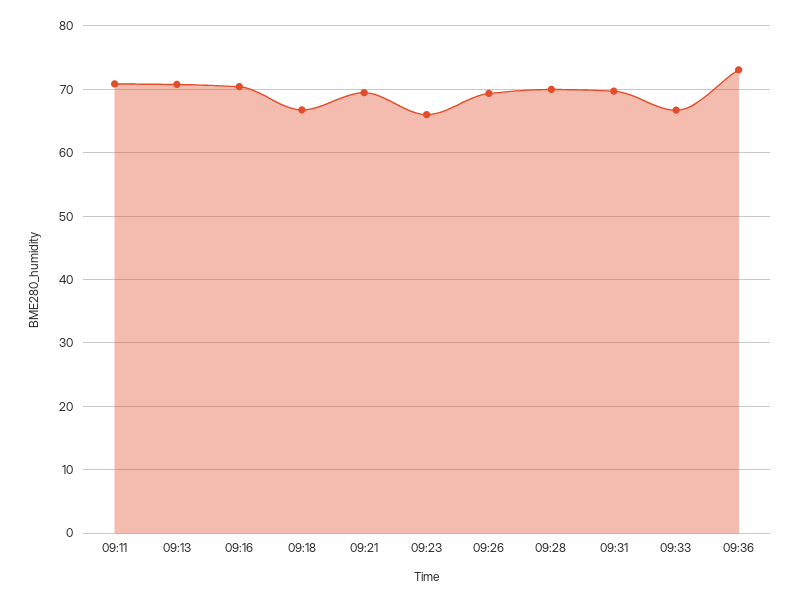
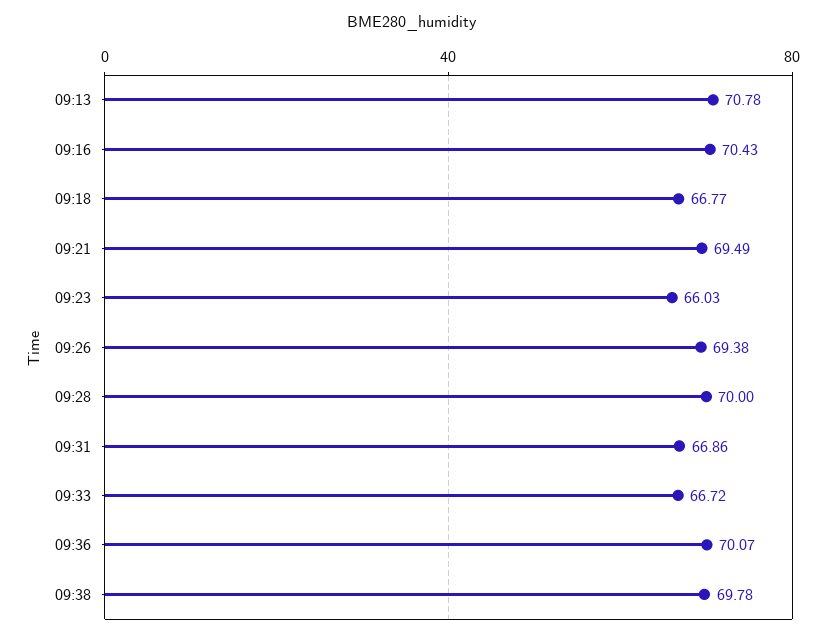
09:11: 71 -> none
09:31: 70 -> 66.86
09:36: 73 -> 70.07
09:38: none -> 69.78

